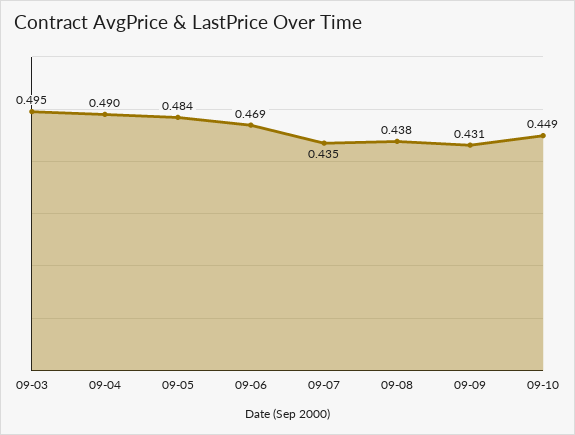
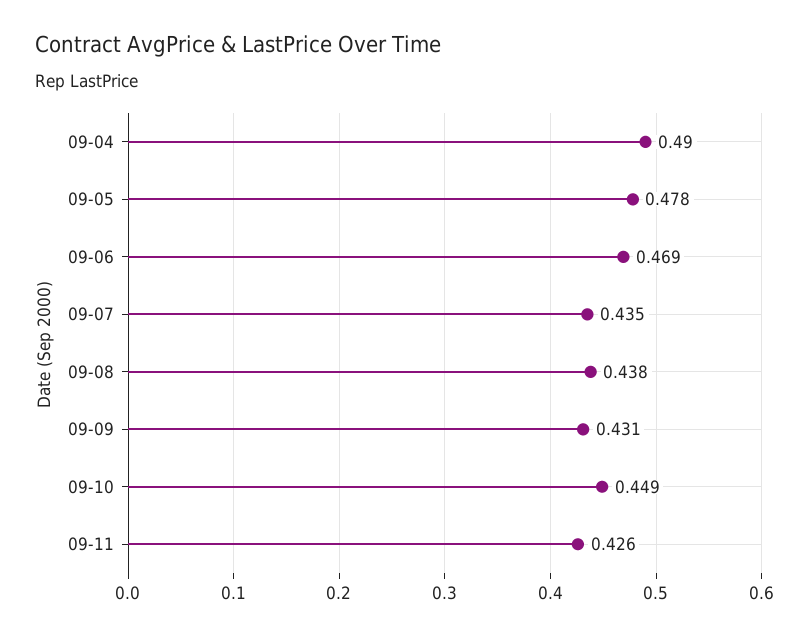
09-03: 0.495 -> none
09-05: 0.484 -> 0.478
09-11: none -> 0.426

